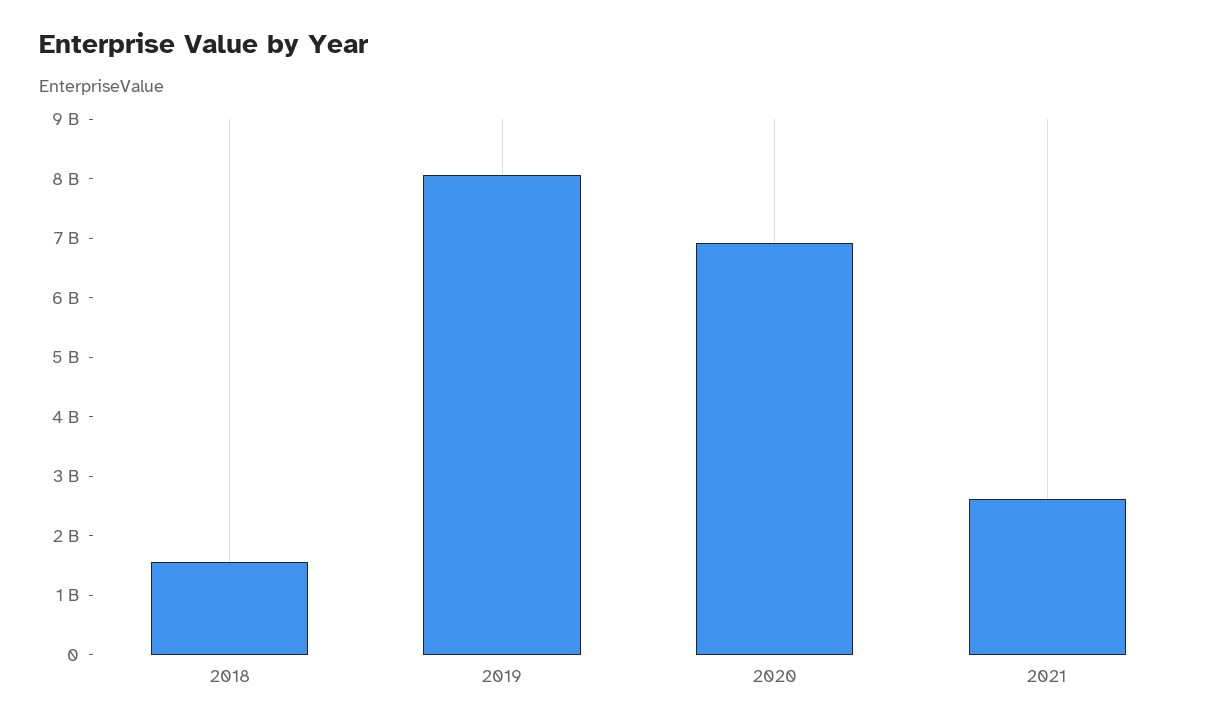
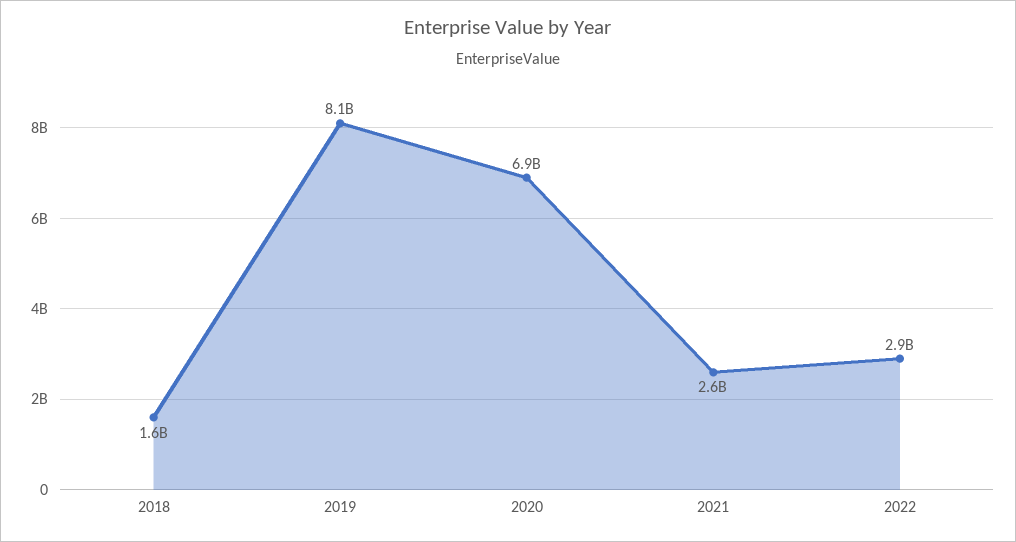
2022: none -> 2900000000

